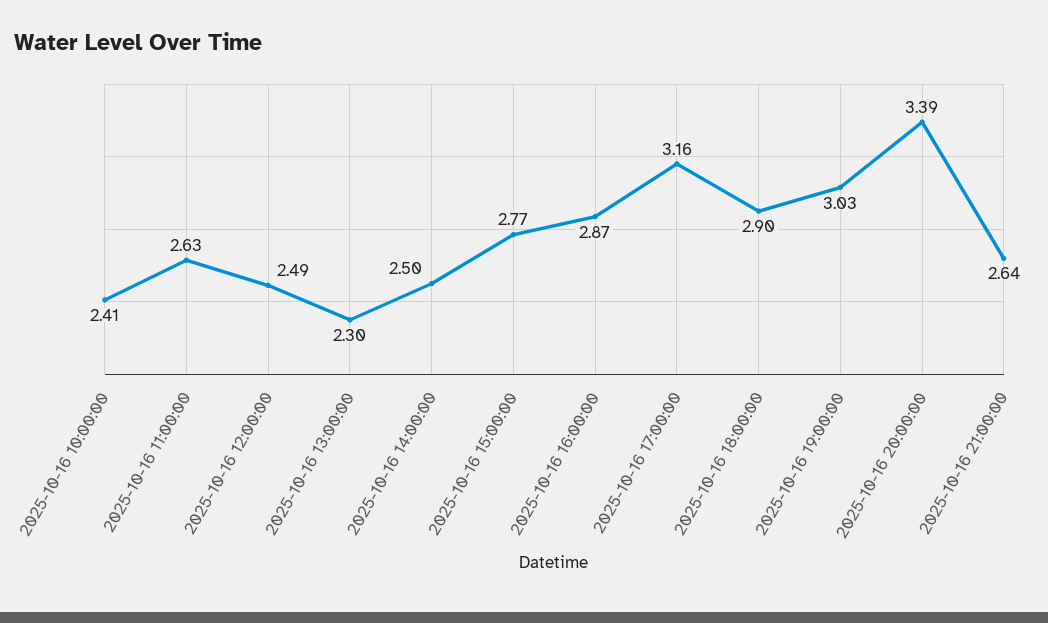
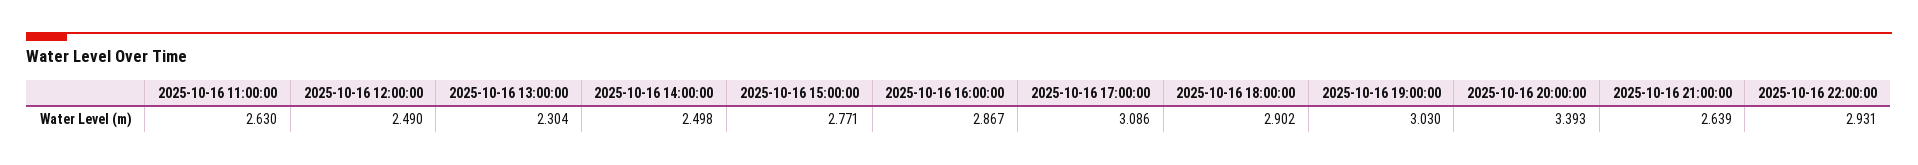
2025-10-16 10:00:00: 2.41 -> none
2025-10-16 17:00:00: 3.16 -> 3.086
2025-10-16 22:00:00: none -> 2.931

